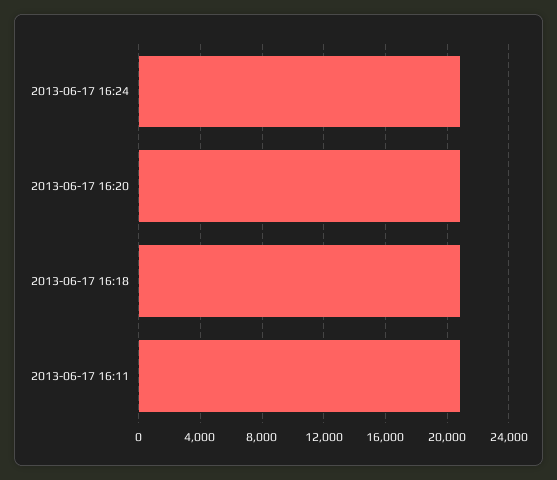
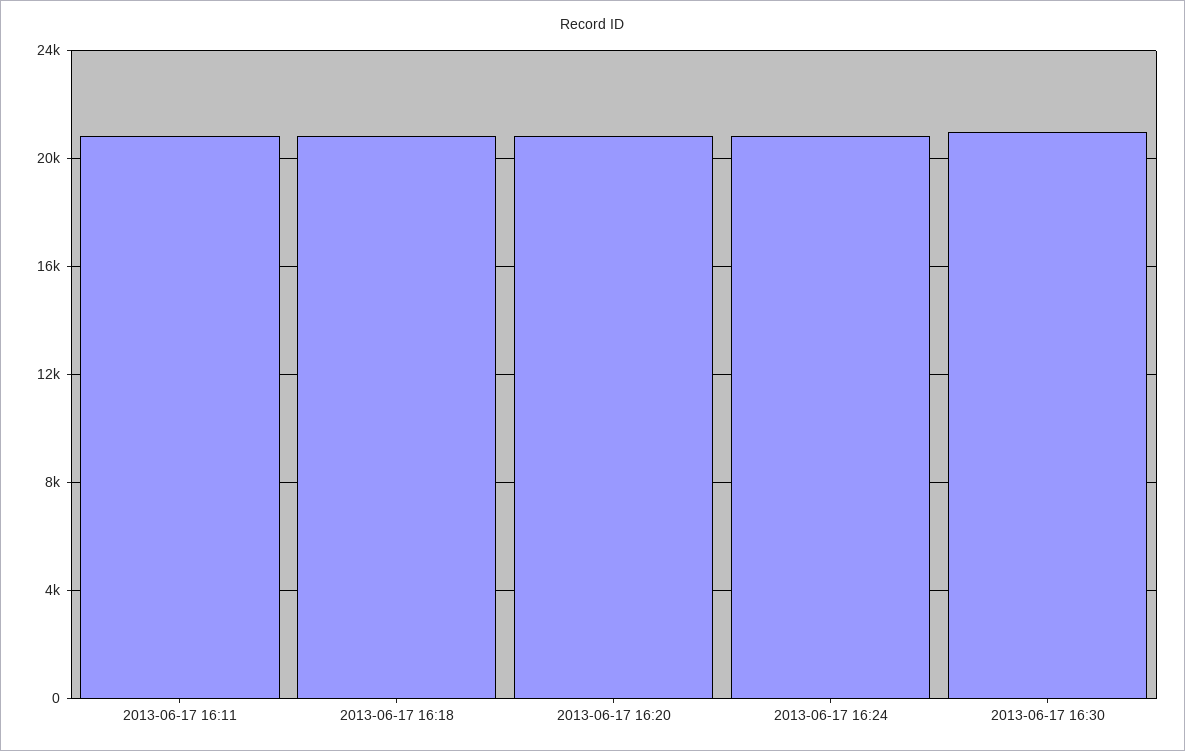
2013-06-17 16:30: none -> 21000

